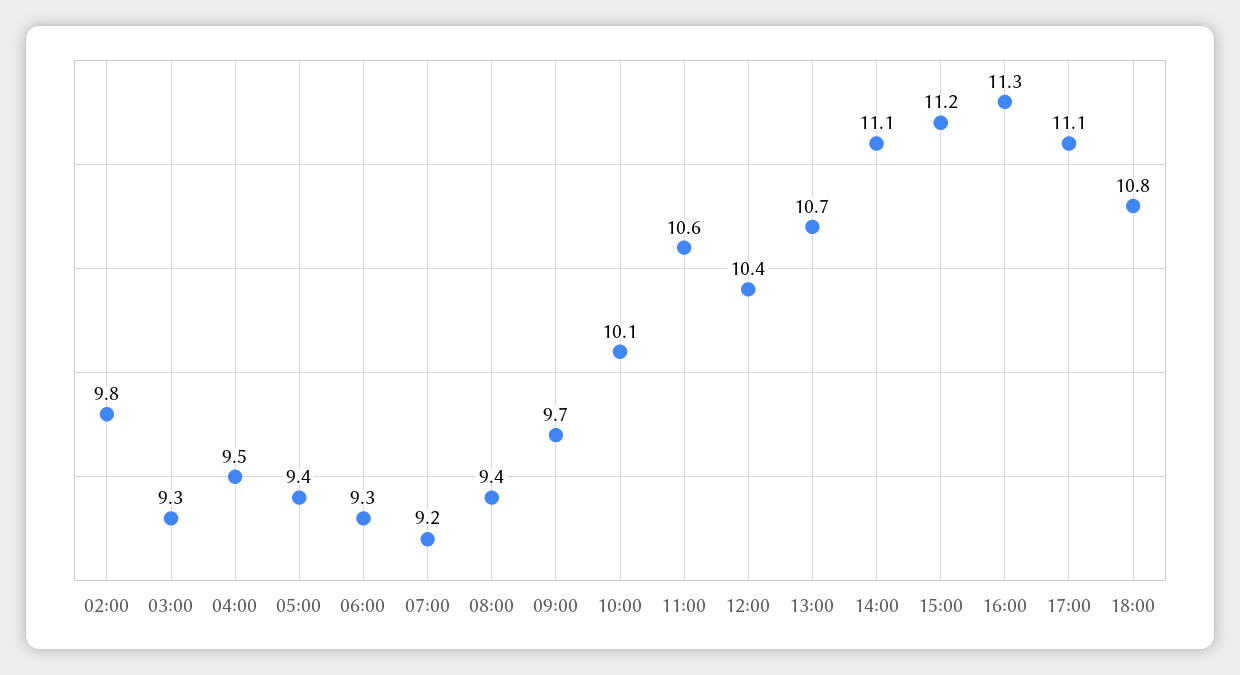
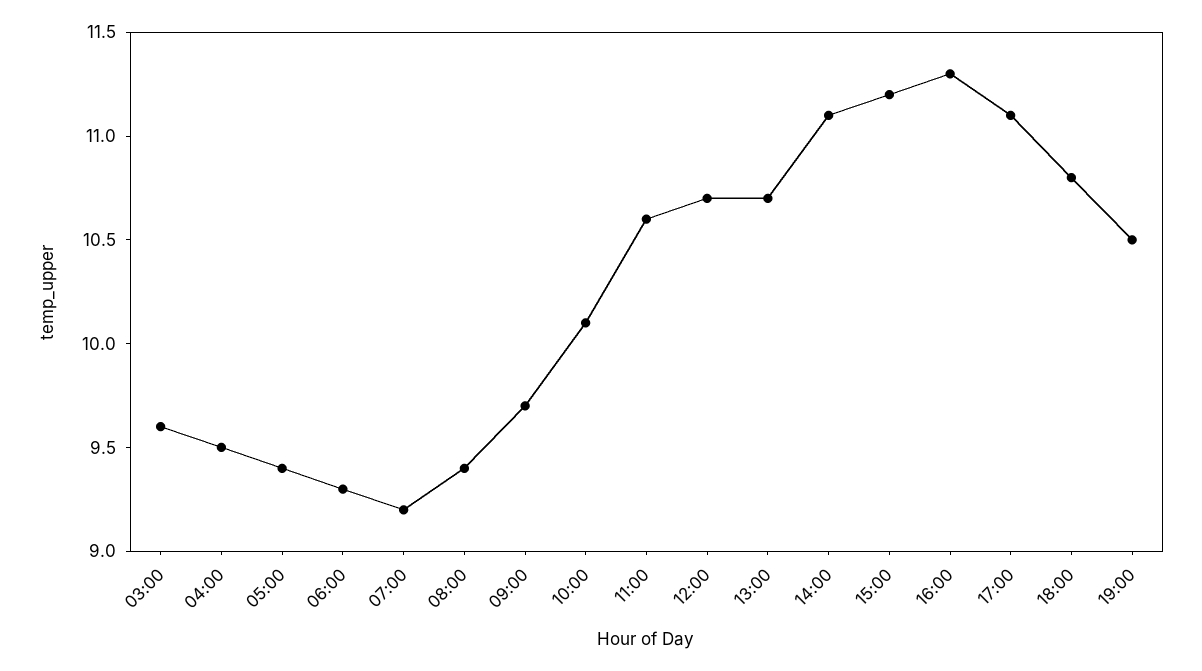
02:00: 9.8 -> none
03:00: 9.3 -> 9.6
12:00: 10.4 -> 10.7
19:00: none -> 10.5

